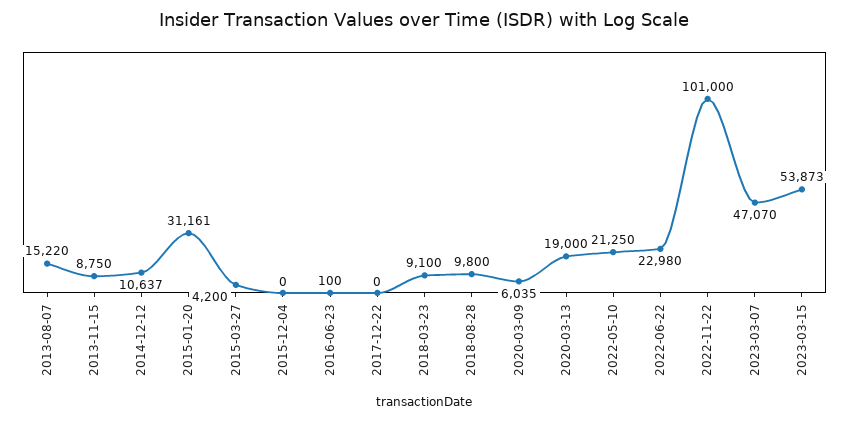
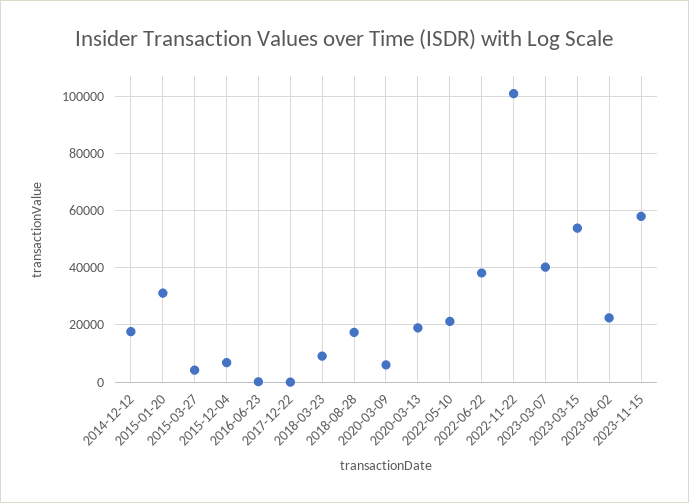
2013-08-07: 15220 -> none
2013-11-15: 8750 -> none
2014-12-12: 10637 -> 17500
2015-12-04: 0 -> 7500
2018-08-28: 9800 -> 17500
2022-06-22: 22980 -> 37500
2023-03-07: 47070 -> 40000
2023-06-02: none -> 22500
2023-11-15: none -> 57500

